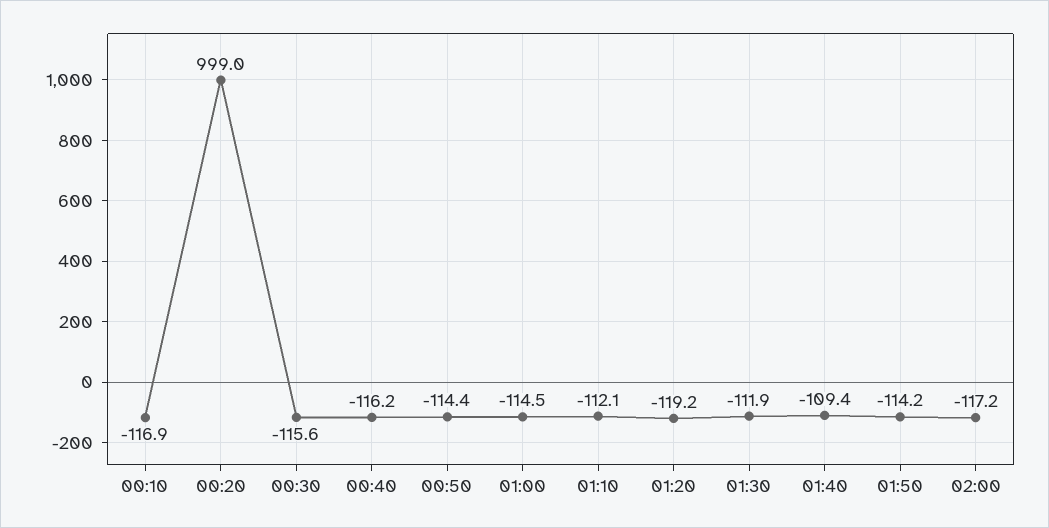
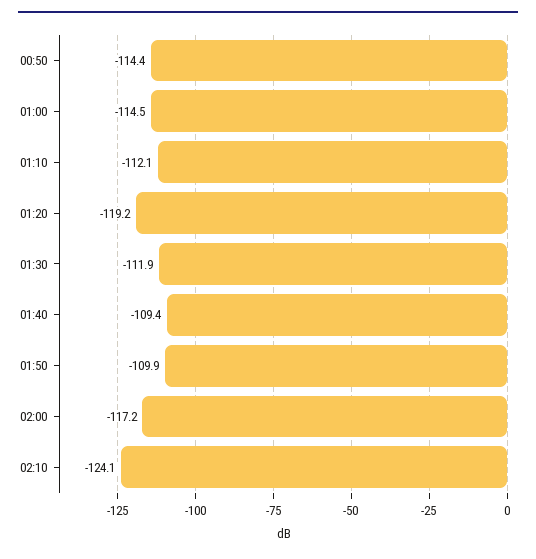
00:10: -116.9 -> none
00:20: 999 -> none
00:30: -115.6 -> none
00:40: -116.2 -> none
01:50: -114.2 -> -109.9
02:10: none -> -124.1

